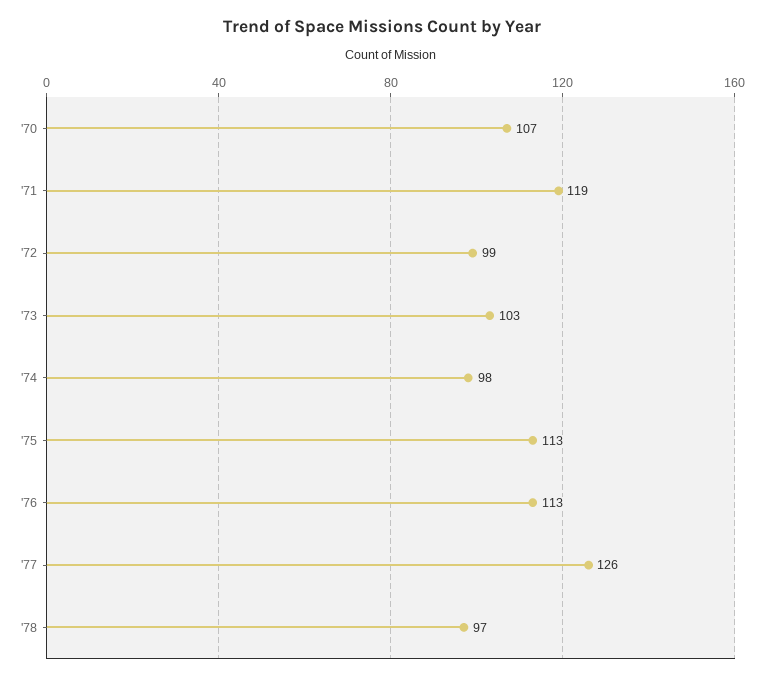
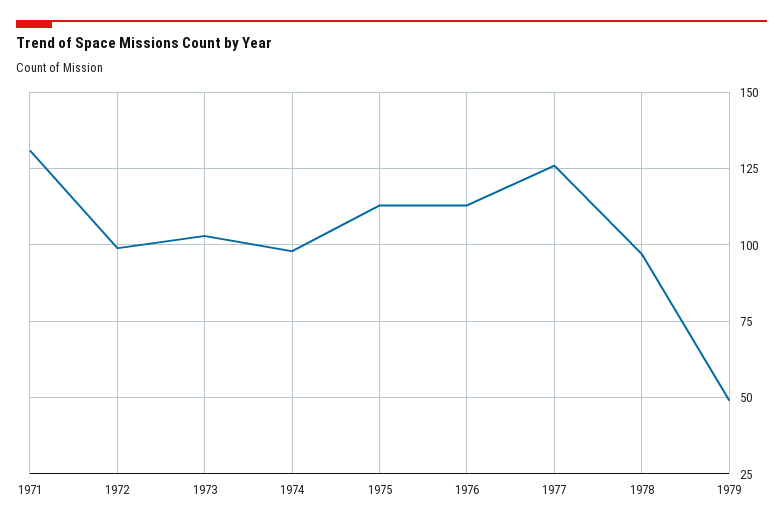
'70: 107 -> none
'71: 119 -> 130
1979: none -> 50

